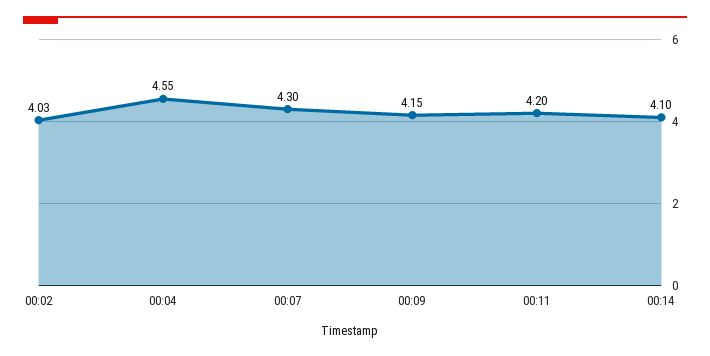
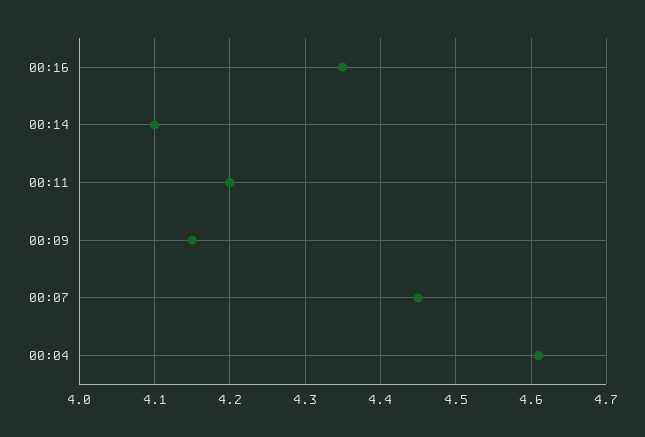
00:02: 4.03 -> none
00:04: 4.55 -> 4.61
00:07: 4.3 -> 4.45
00:16: none -> 4.35

